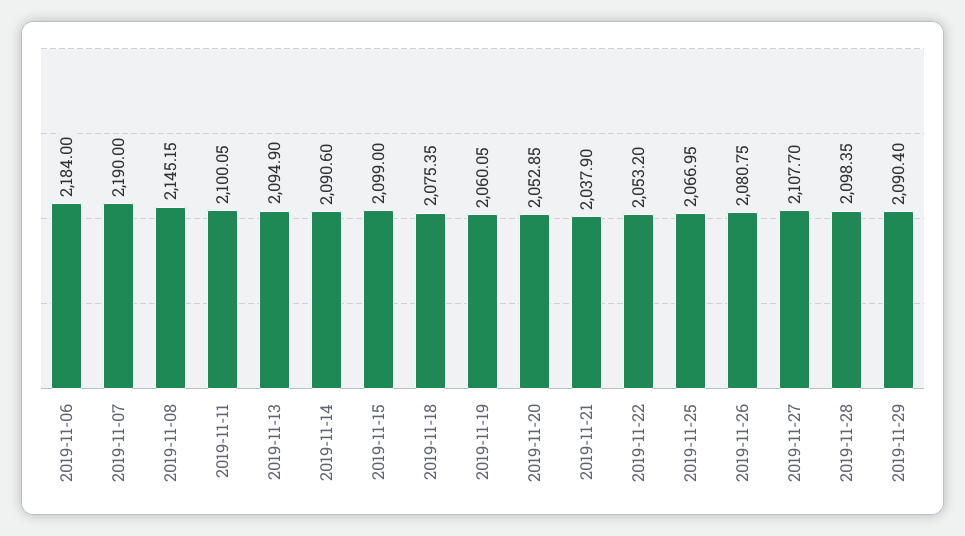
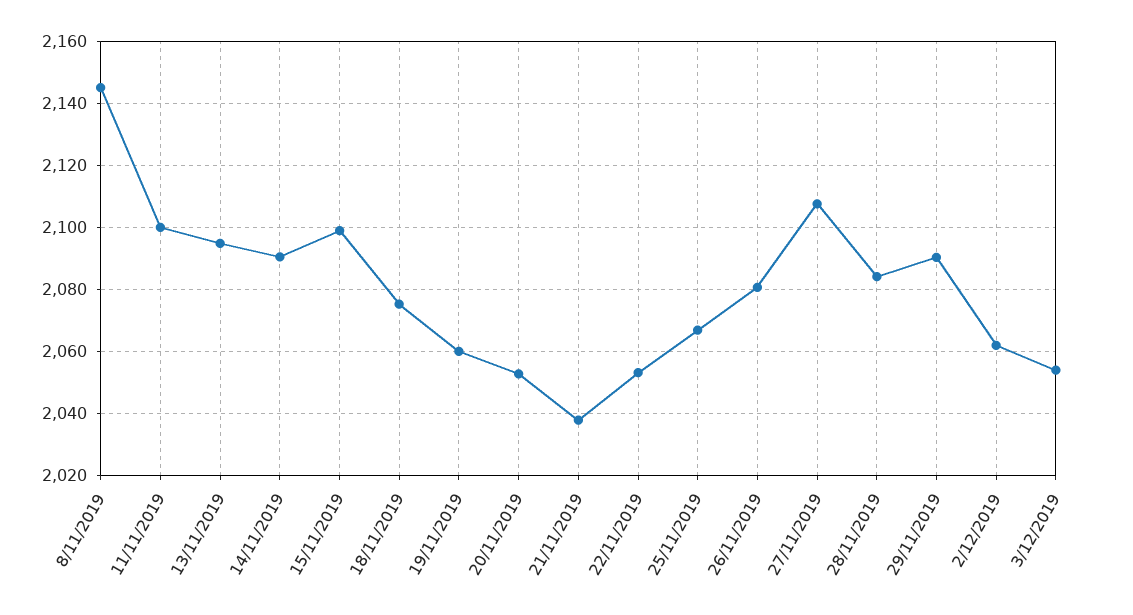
2019-11-06: 2184 -> none
2019-11-07: 2190 -> none
2019-11-28: 2098.35 -> 2084
2/12/2019: none -> 2062
3/12/2019: none -> 2054

